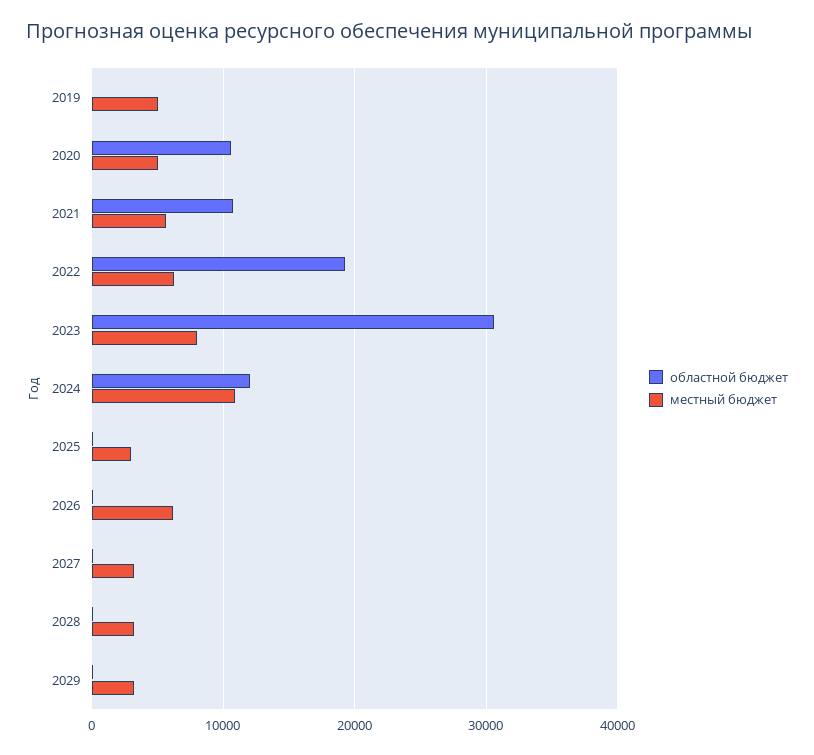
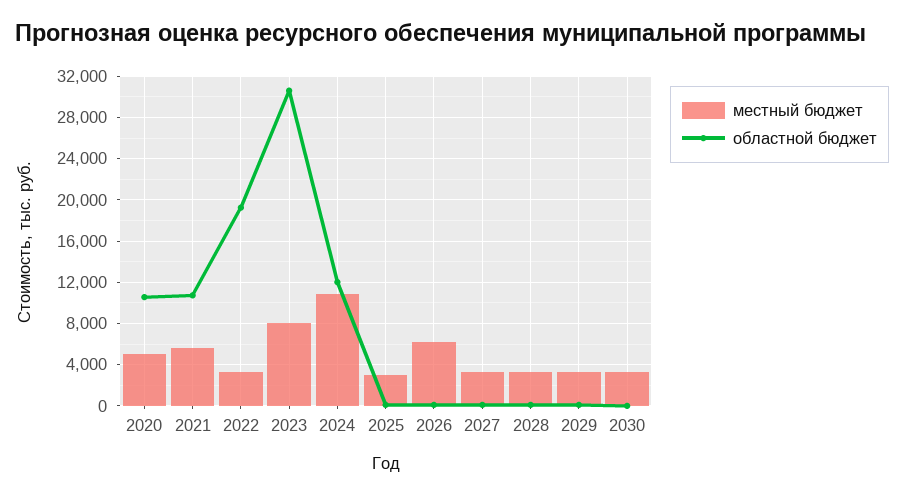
областной бюджет, 2019: 0 -> none
местный бюджет, 2019: 5000 -> none
местный бюджет, 2022: 6000 -> 3000
местный бюджет, 2030: none -> 3000
областной бюджет, 2030: none -> 0

